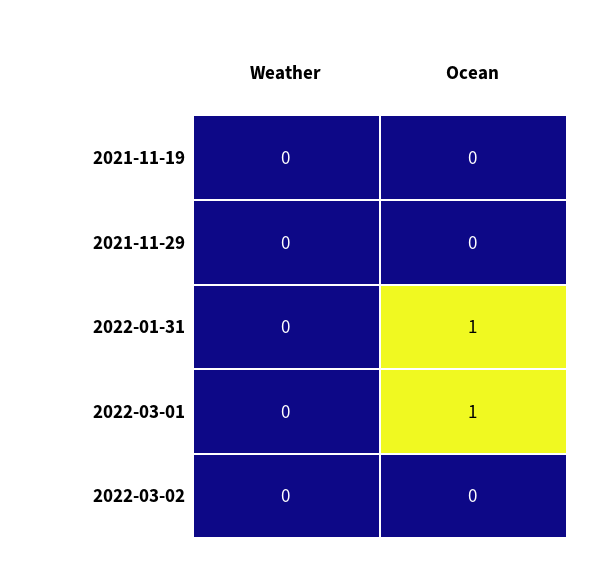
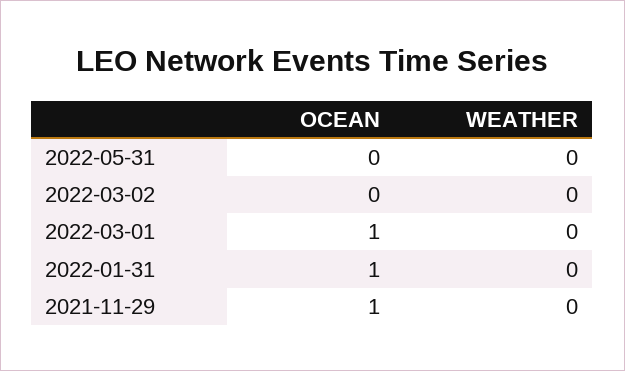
Weather, 2021-11-19: 0 -> none
Ocean, 2021-11-19: 0 -> none
Ocean, 2021-11-29: 0 -> 1
Ocean, 2022-05-31: none -> 0
Weather, 2022-05-31: none -> 0

